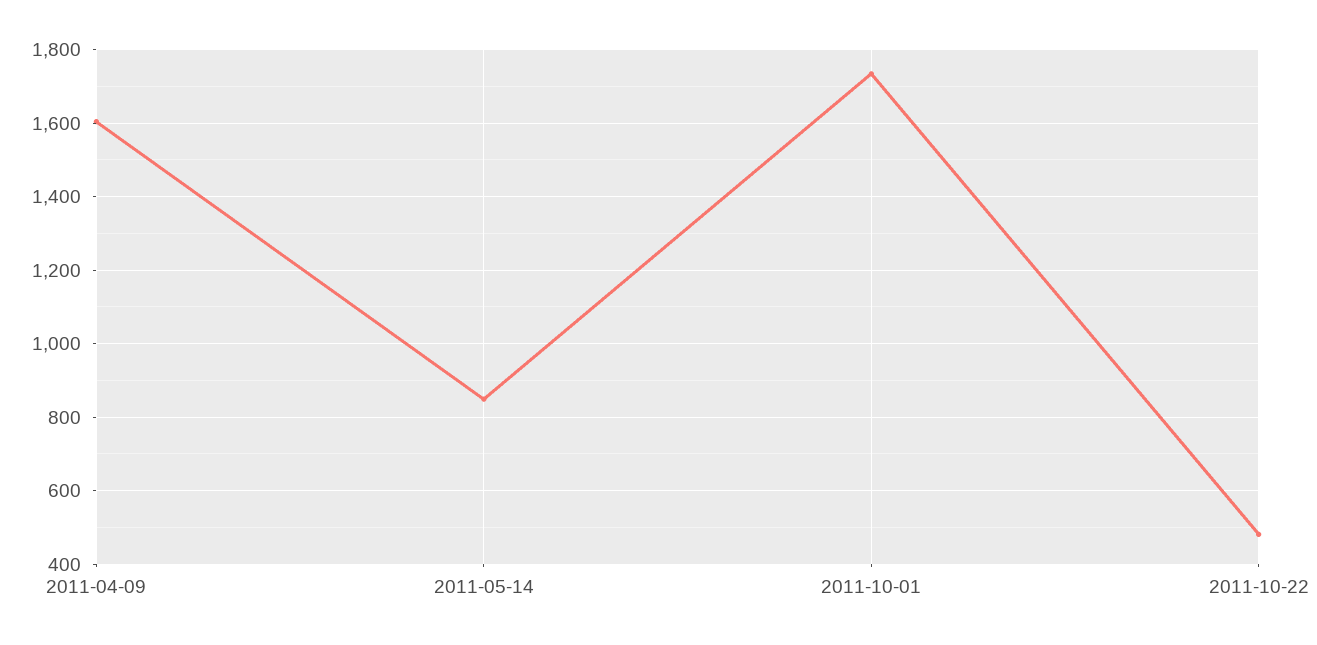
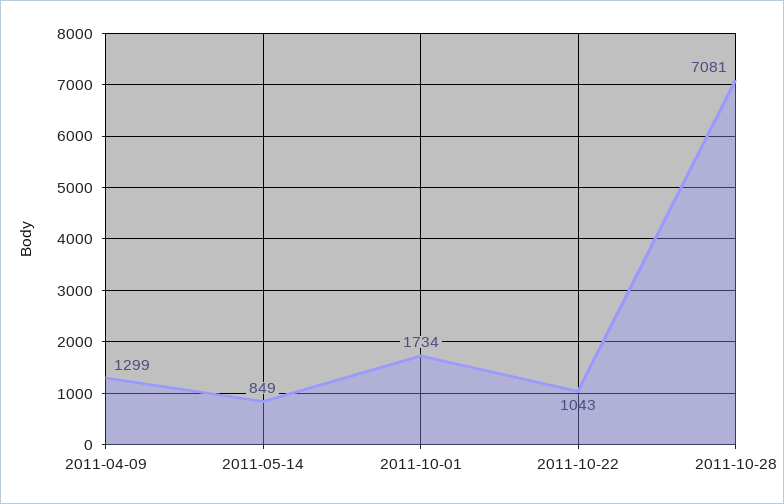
2011-04-09: 1600 -> 1299
2011-10-22: 480 -> 1043
2011-10-28: none -> 7081

